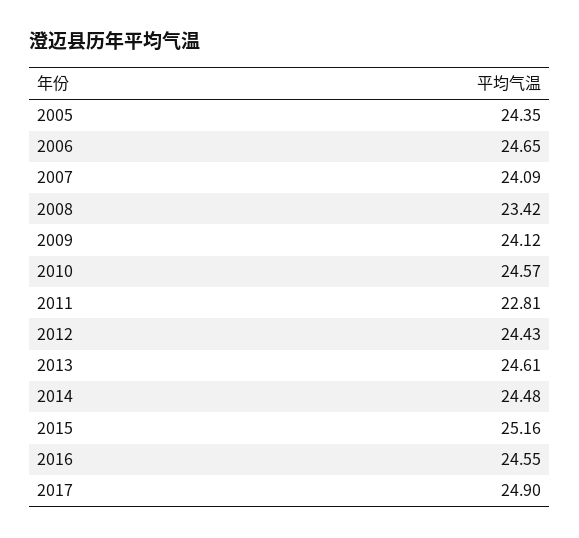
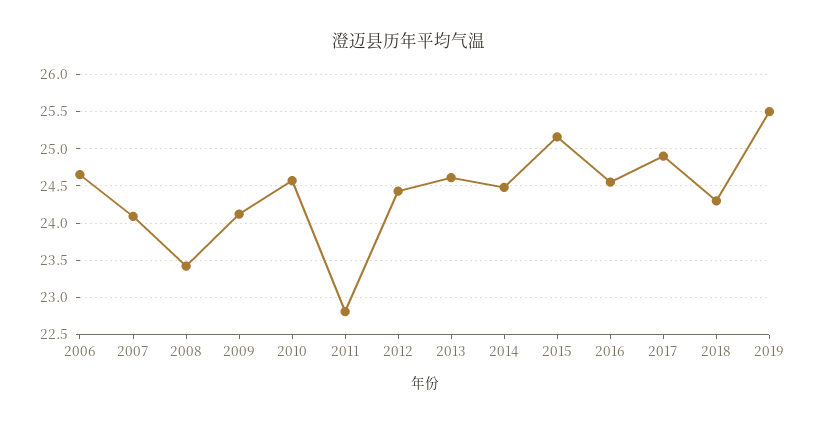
2005: 24.35 -> none
2018: none -> 24.3
2019: none -> 25.5

